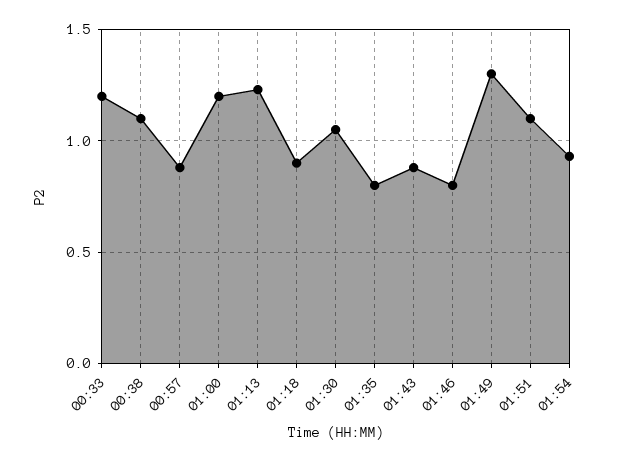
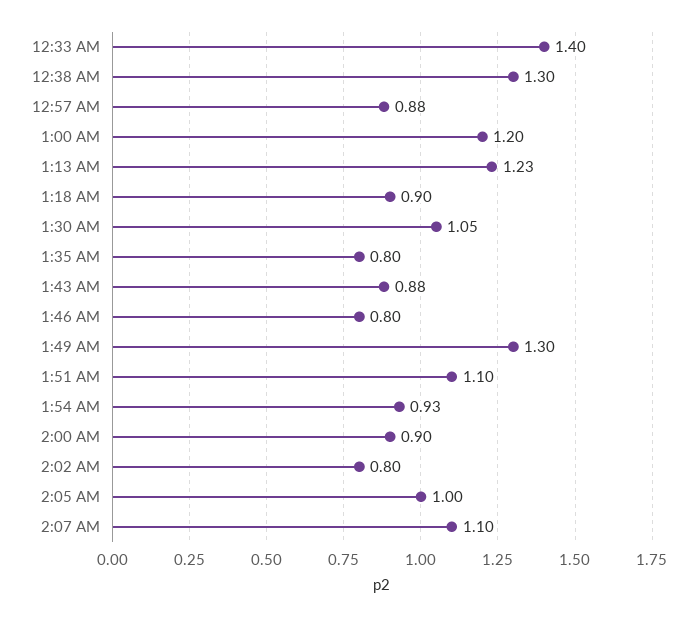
00:33: 1.2 -> 1.4
00:38: 1.1 -> 1.3
2:00 AM: none -> 0.9
2:02 AM: none -> 0.8
2:05 AM: none -> 1
2:07 AM: none -> 1.1

